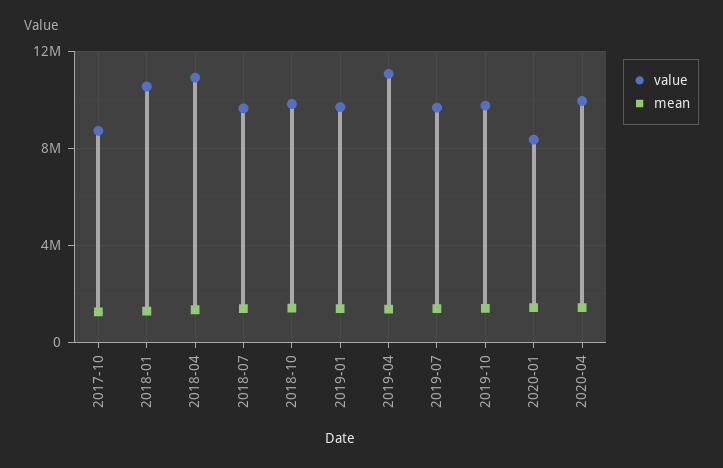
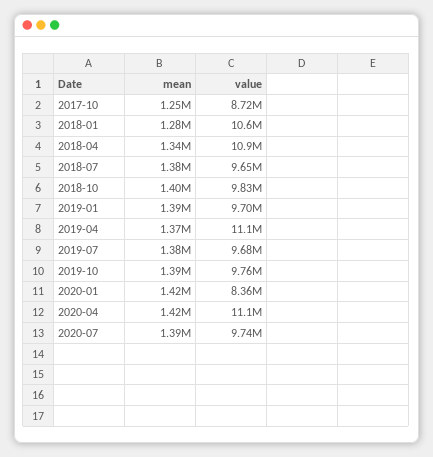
value, 2020-04: 10000000 -> 11100000
mean, 2020-07: none -> 1390000
value, 2020-07: none -> 9740000

